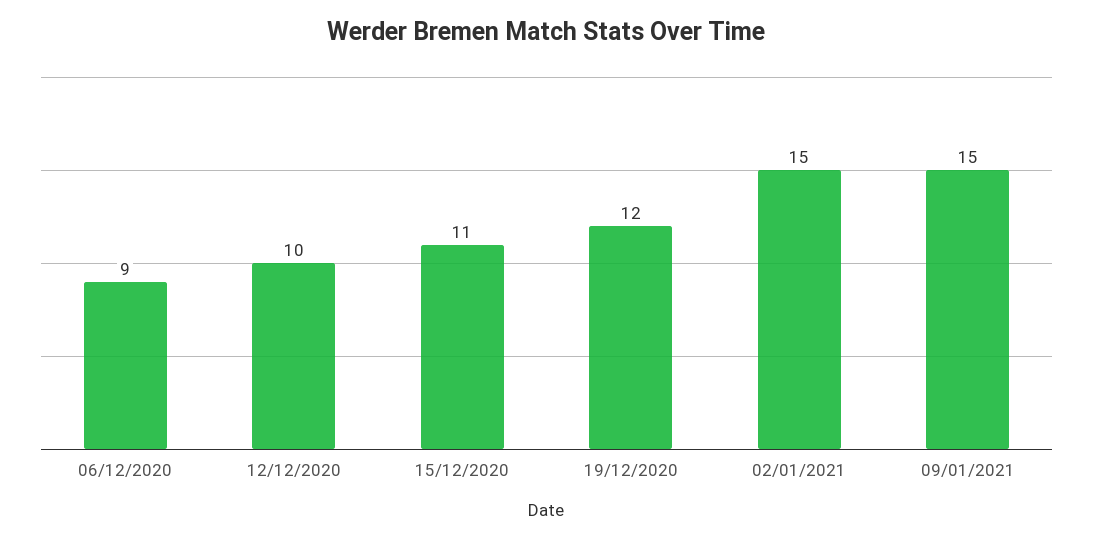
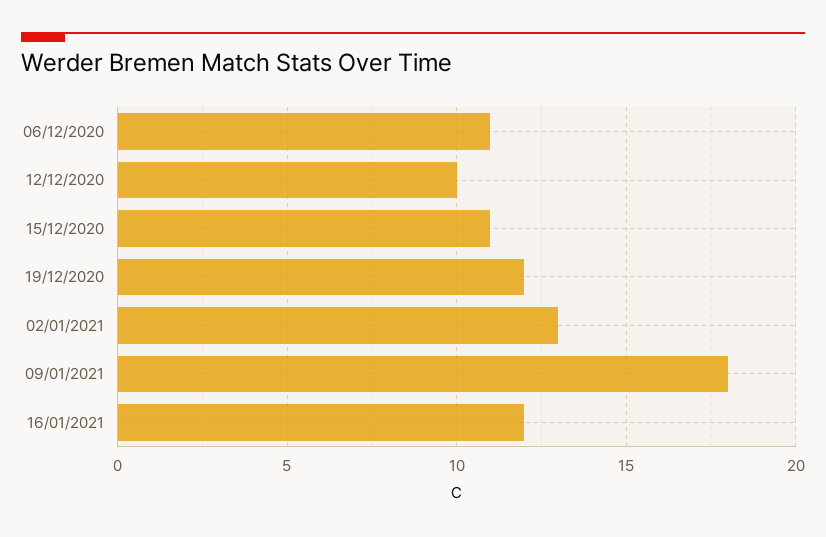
06/12/2020: 9 -> 11
02/01/2021: 15 -> 13
09/01/2021: 15 -> 18
16/01/2021: none -> 12

